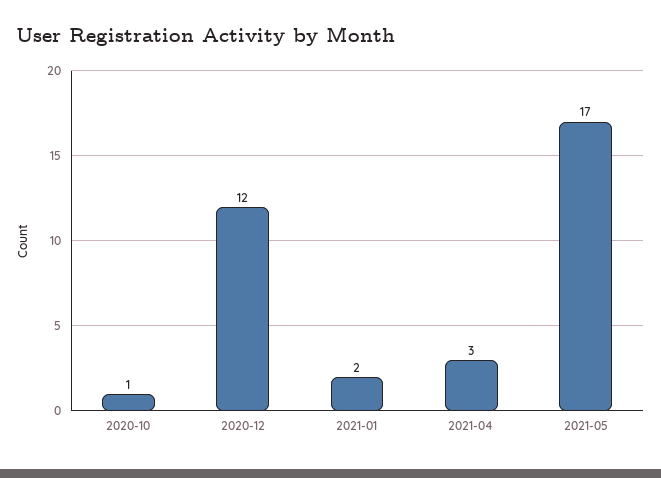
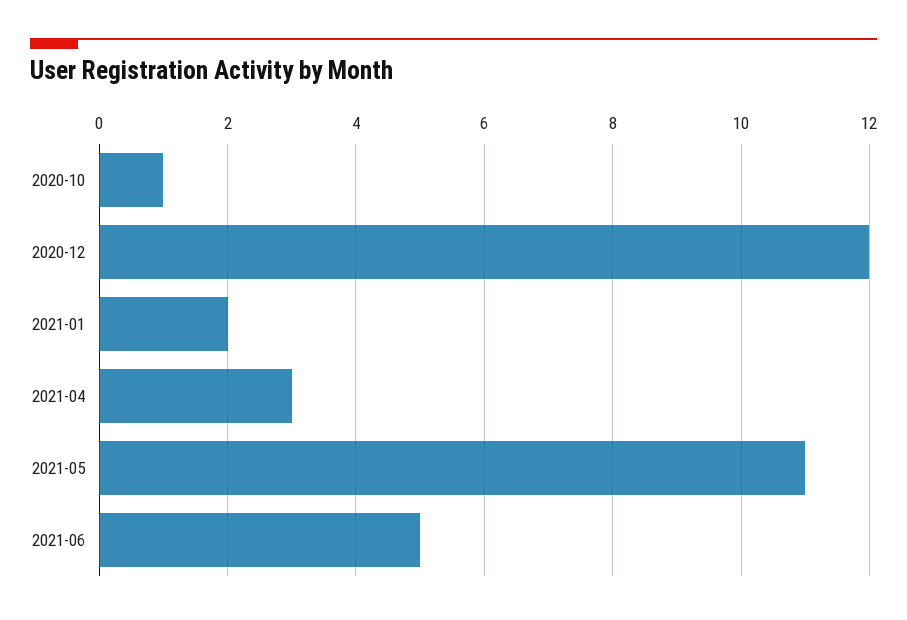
2021-05: 17 -> 11
2021-06: none -> 5

